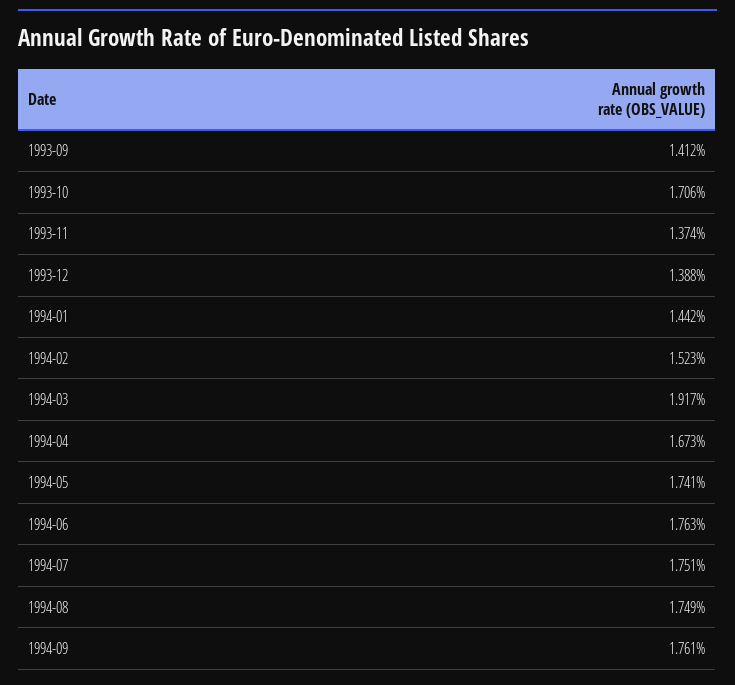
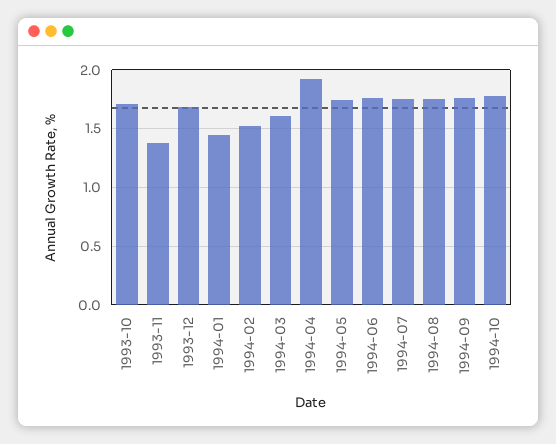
1993-09: 1.412 -> none
1993-12: 1.388 -> 1.7
1994-03: 1.917 -> 1.6
1994-04: 1.673 -> 1.9
1994-10: none -> 1.8

